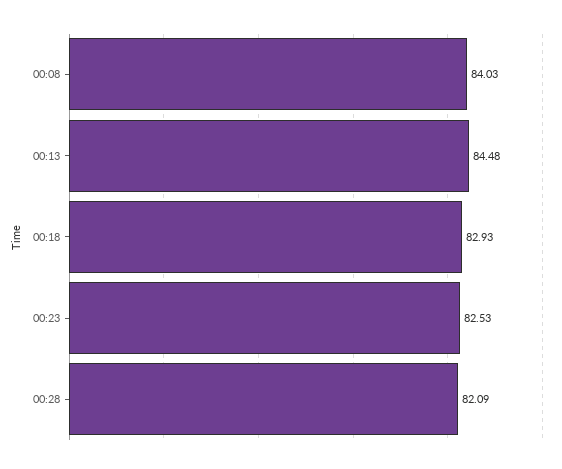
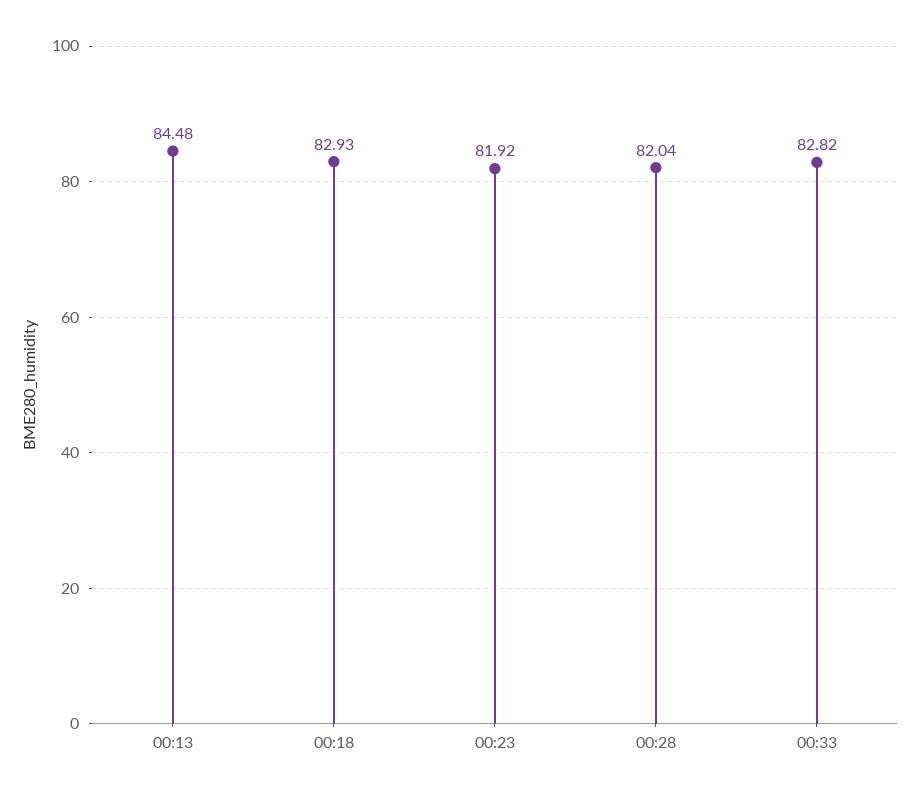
00:08: 84.03 -> none
00:23: 82.53 -> 81.92
00:28: 82.09 -> 82.04
00:33: none -> 82.82

